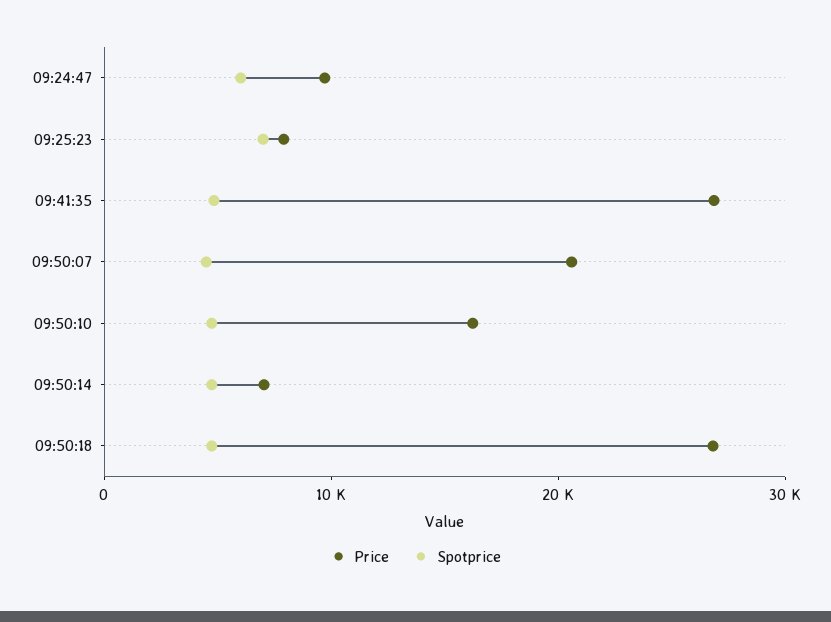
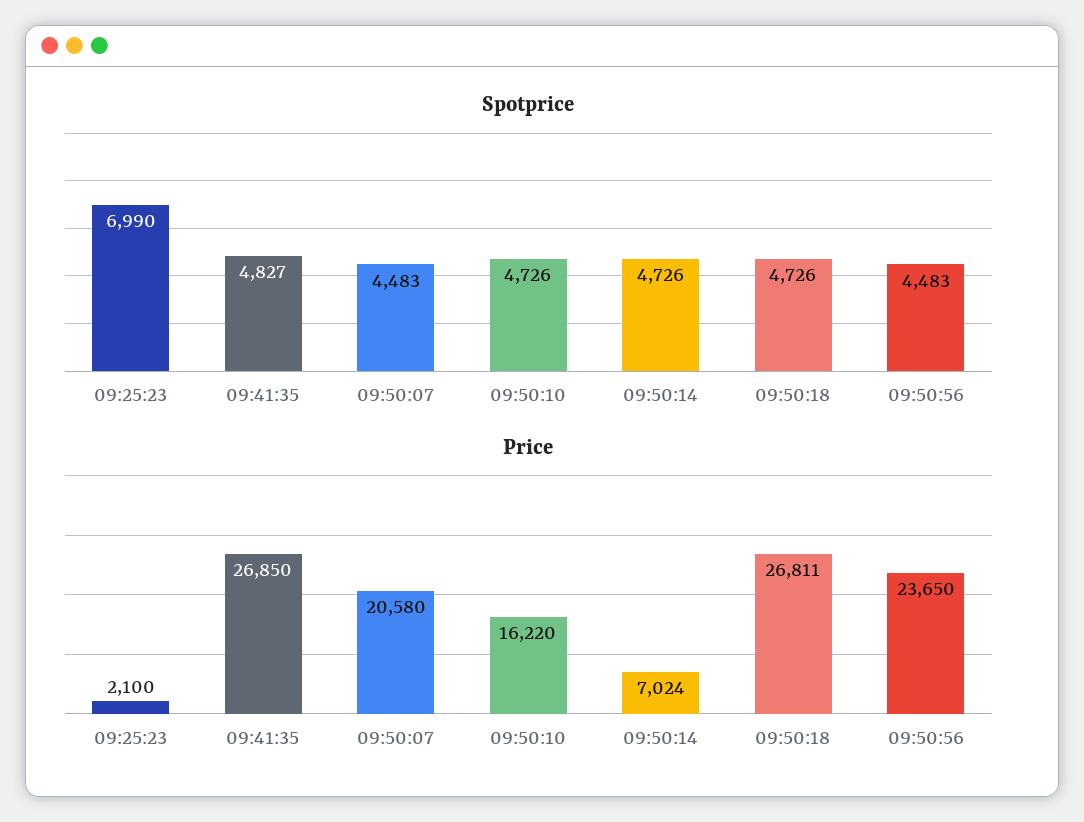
Price, 09:24:47: 10000 -> none
Spotprice, 09:24:47: 6000 -> none
Price, 09:25:23: 8000 -> 2100
Spotprice, 09:50:56: none -> 4483
Price, 09:50:56: none -> 23650

